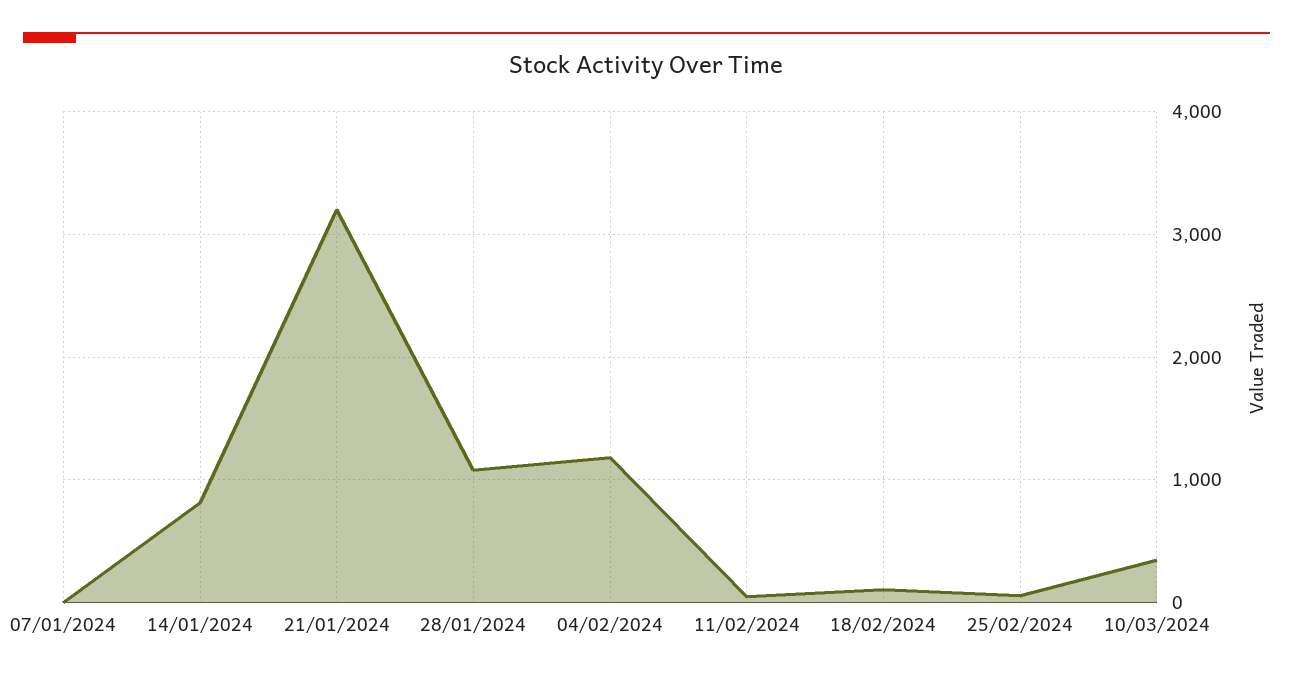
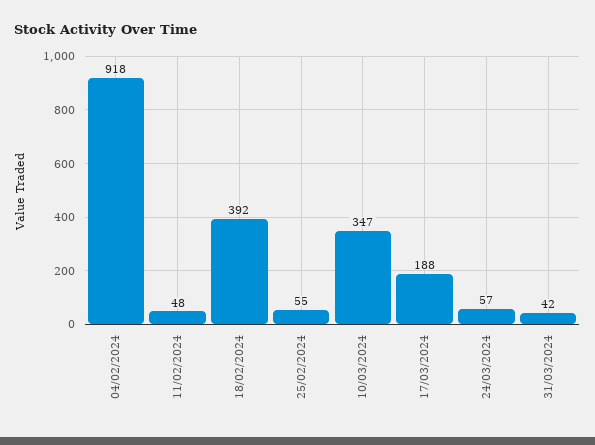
07/01/2024: 0 -> none
14/01/2024: 800 -> none
21/01/2024: 3200 -> none
28/01/2024: 1100 -> none
04/02/2024: 1200 -> 918
18/02/2024: 100 -> 392
17/03/2024: none -> 188
24/03/2024: none -> 57
31/03/2024: none -> 42

